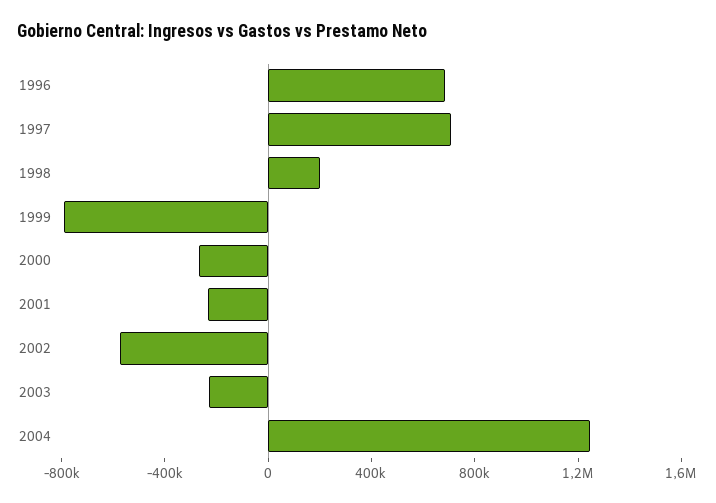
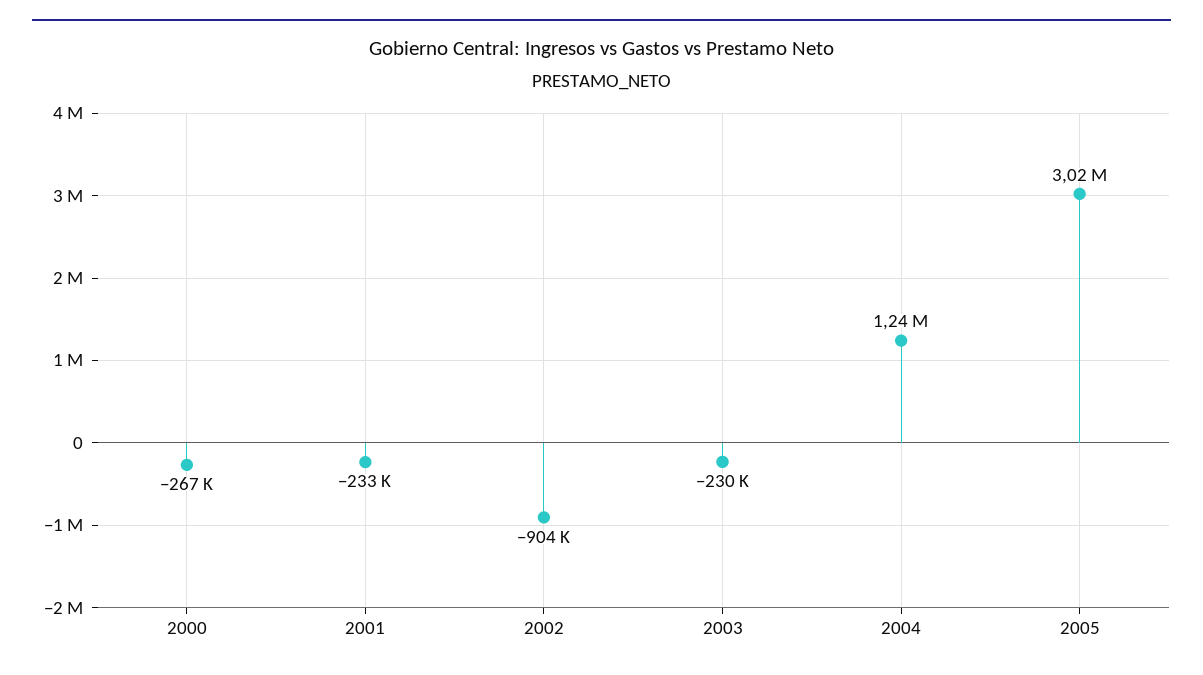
1996: 700000 -> none
1997: 700000 -> none
1998: 200000 -> none
1999: -800000 -> none
2002: -600000 -> -904000
2005: none -> 3020000

